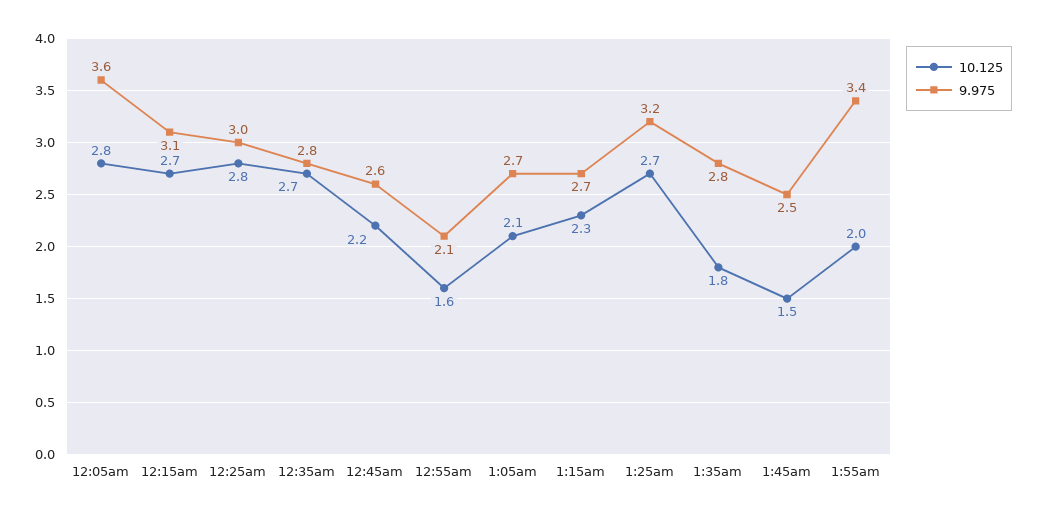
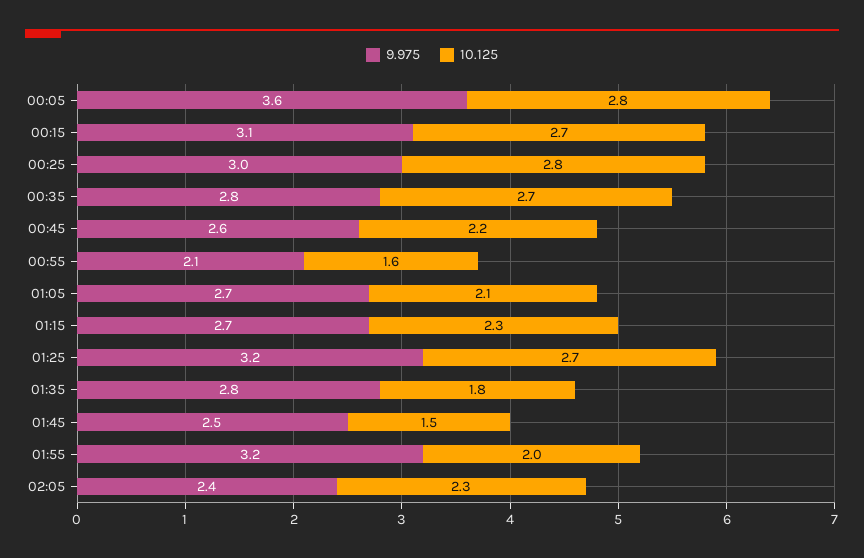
9.975, 1:55am: 3.4 -> 3.2
9.975, 02:05: none -> 2.4
10.125, 02:05: none -> 2.3

